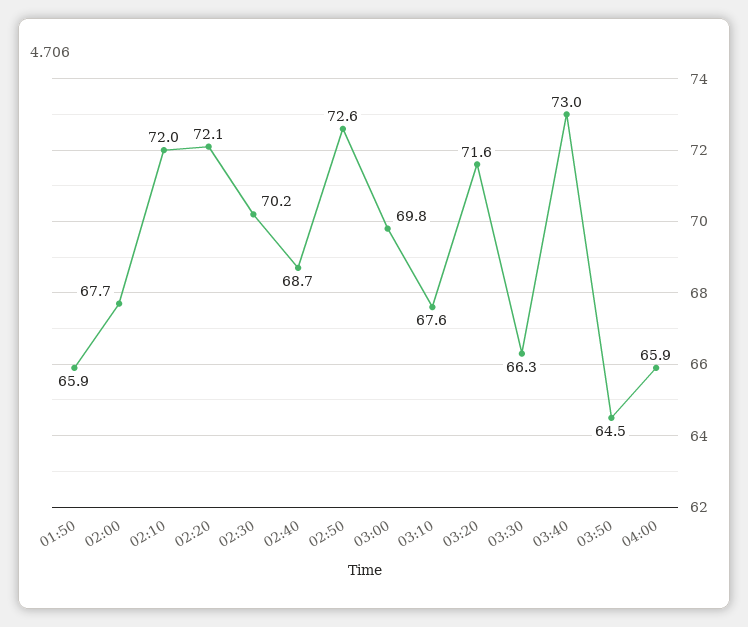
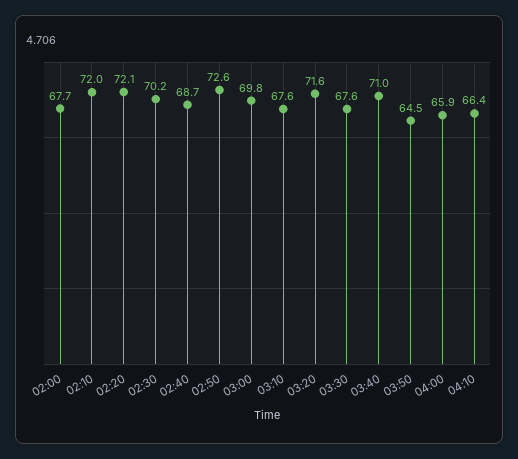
01:50: 65.9 -> none
03:30: 66.3 -> 67.6
03:40: 73 -> 71
04:10: none -> 66.4

